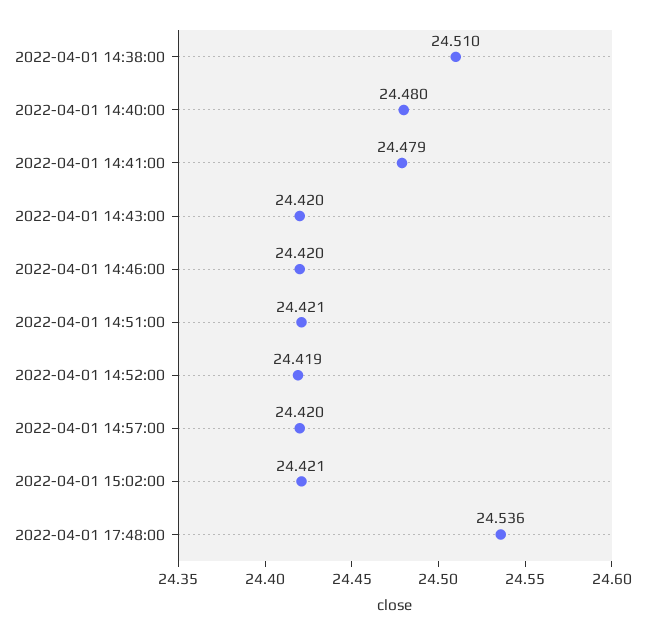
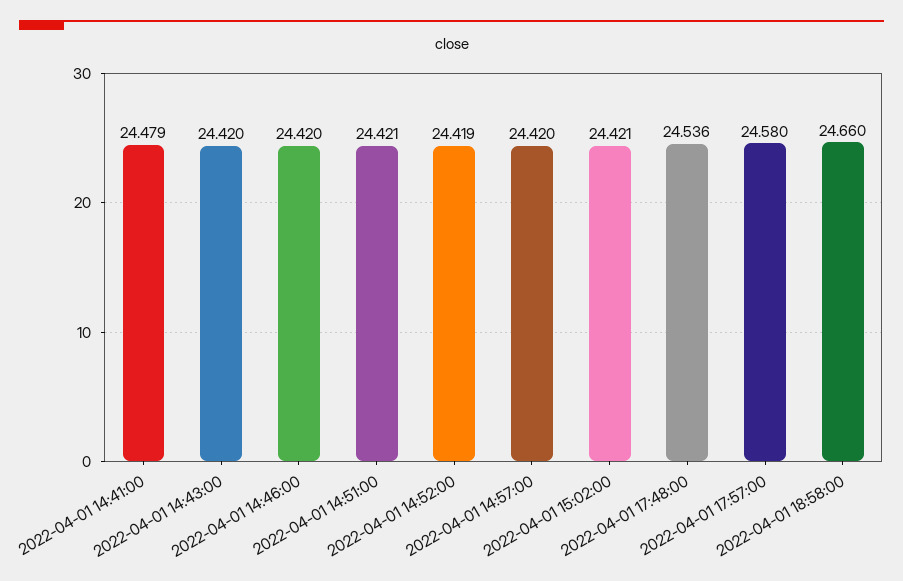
2022-04-01 14:38:00: 24.51 -> none
2022-04-01 14:40:00: 24.48 -> none
2022-04-01 17:57:00: none -> 24.58
2022-04-01 18:58:00: none -> 24.66

